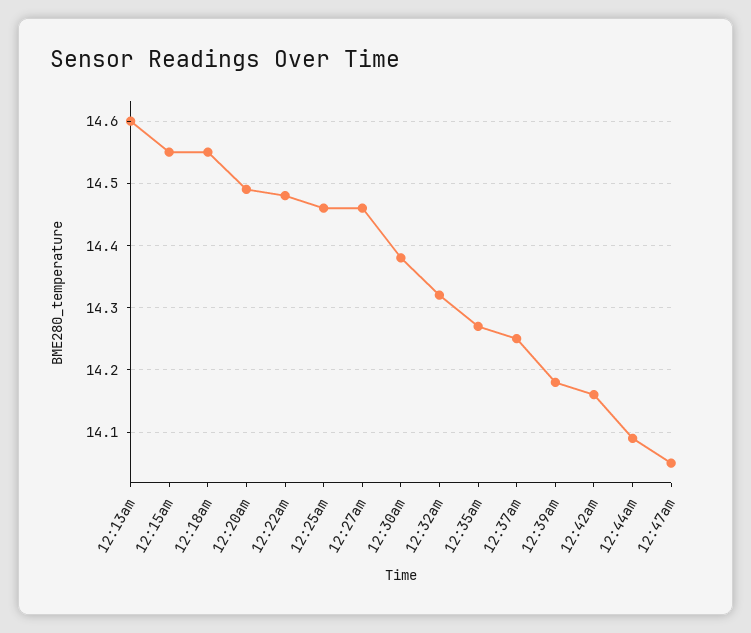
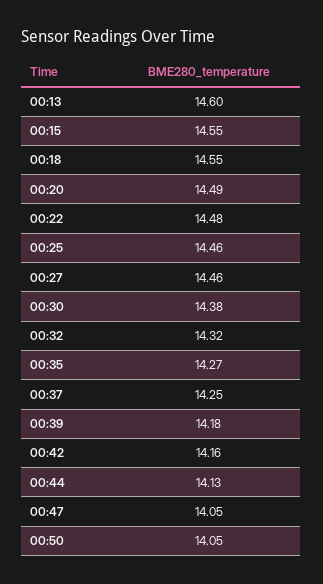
12:44am: 14.09 -> 14.13
00:50: none -> 14.05

